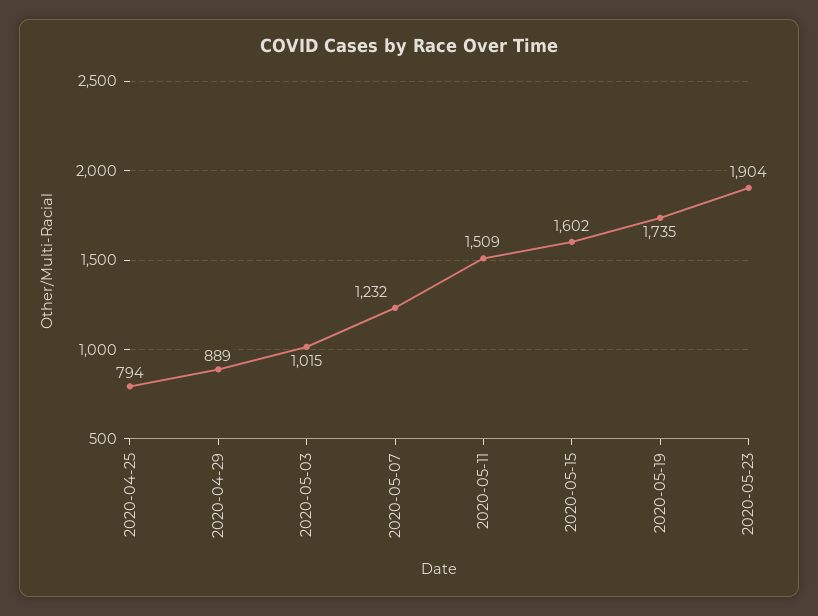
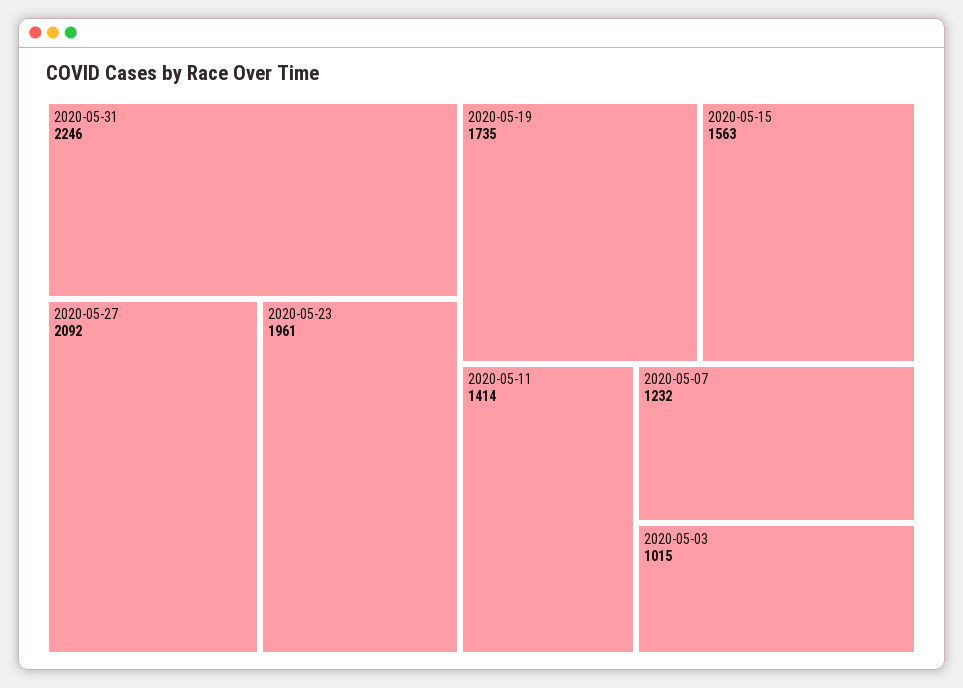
2020-04-25: 794 -> none
2020-04-29: 889 -> none
2020-05-11: 1509 -> 1414
2020-05-15: 1602 -> 1563
2020-05-23: 1904 -> 1961
2020-05-31: none -> 2246
2020-05-27: none -> 2092

